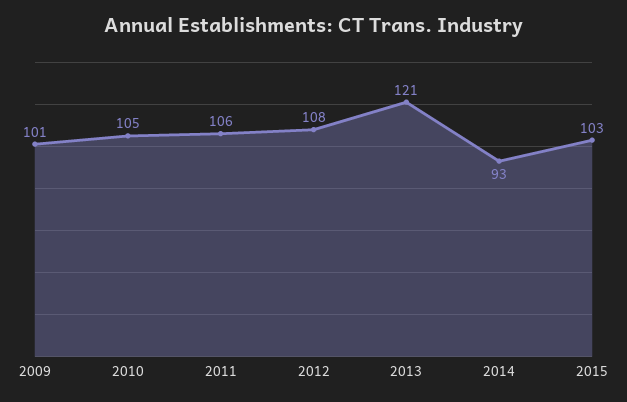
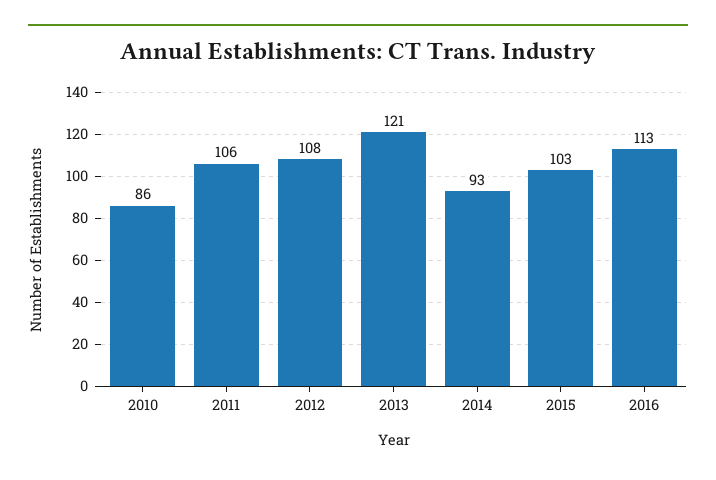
2009: 101 -> none
2010: 105 -> 86
2016: none -> 113

